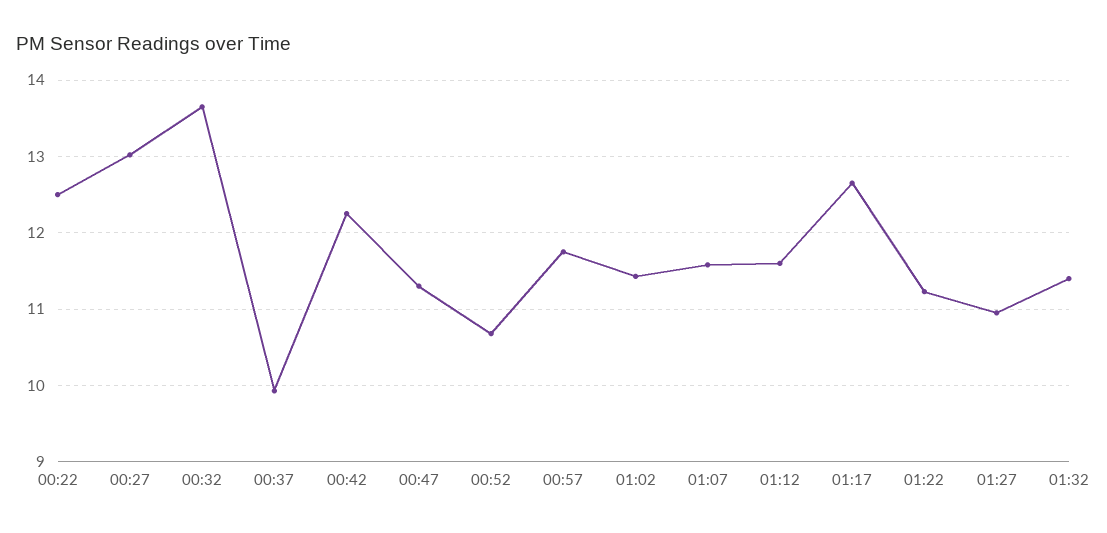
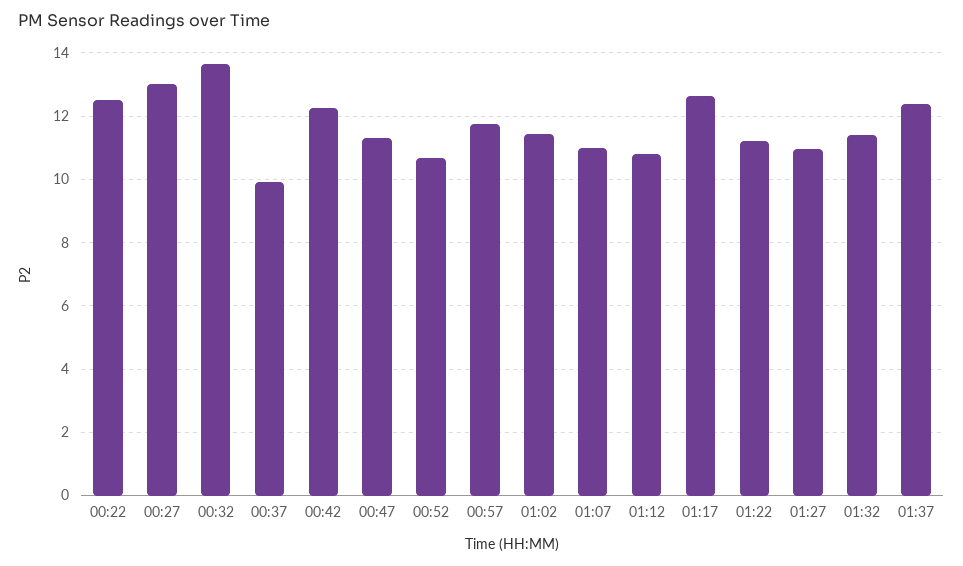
01:07: 11.6 -> 11
01:12: 11.6 -> 10.8
01:37: none -> 12.4

